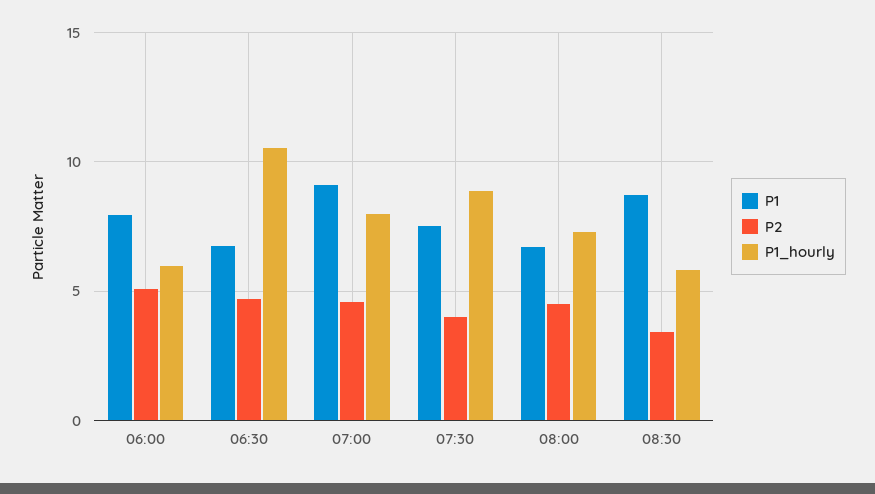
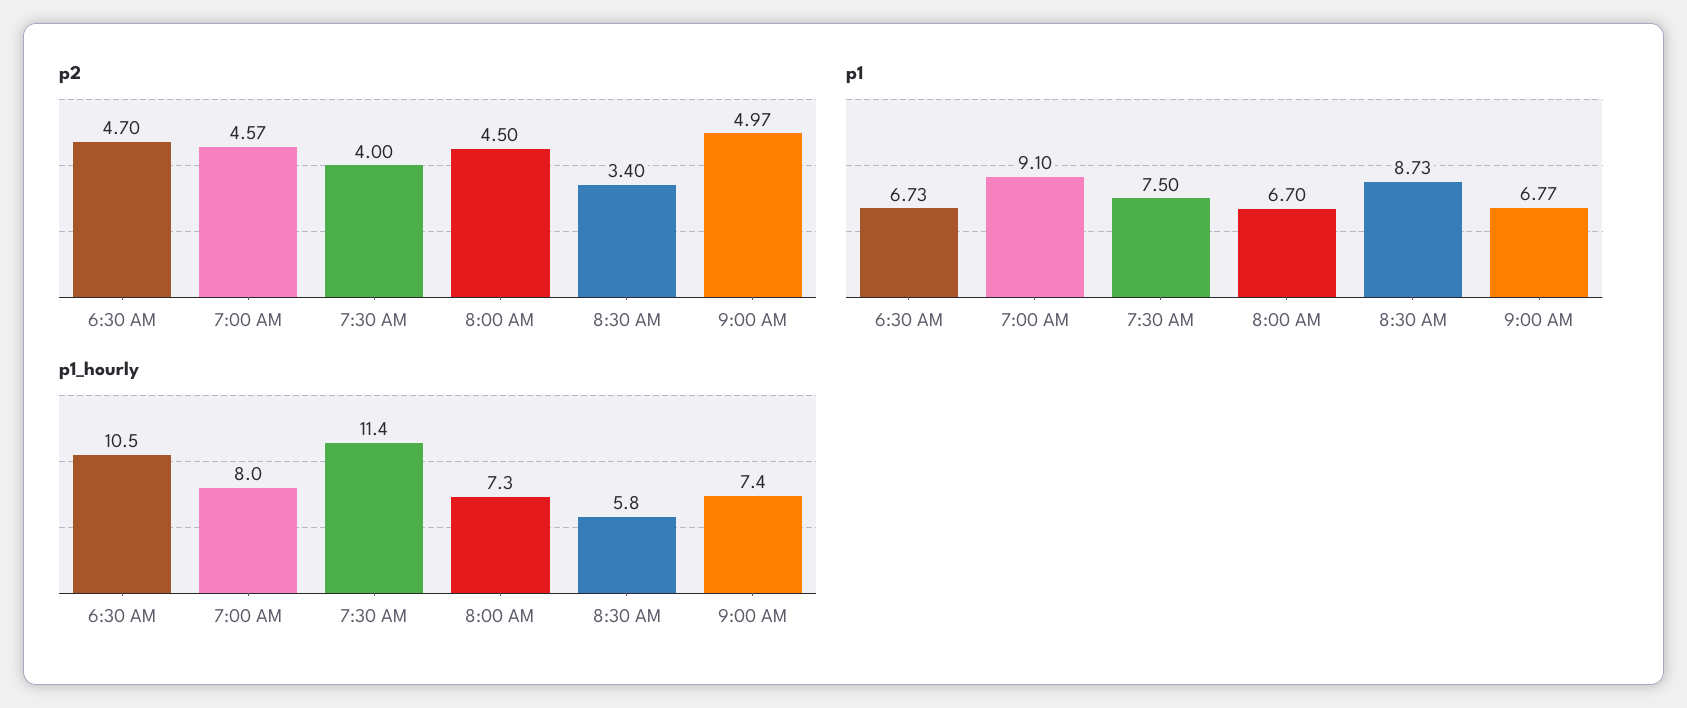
P1, 06:00: 8 -> none
P2, 06:00: 5 -> none
P1_hourly, 06:00: 6 -> none
P1_hourly, 07:30: 9 -> 11.4
P2, 9:00 AM: none -> 4.97
P1, 9:00 AM: none -> 6.77
P1_hourly, 9:00 AM: none -> 7.4

